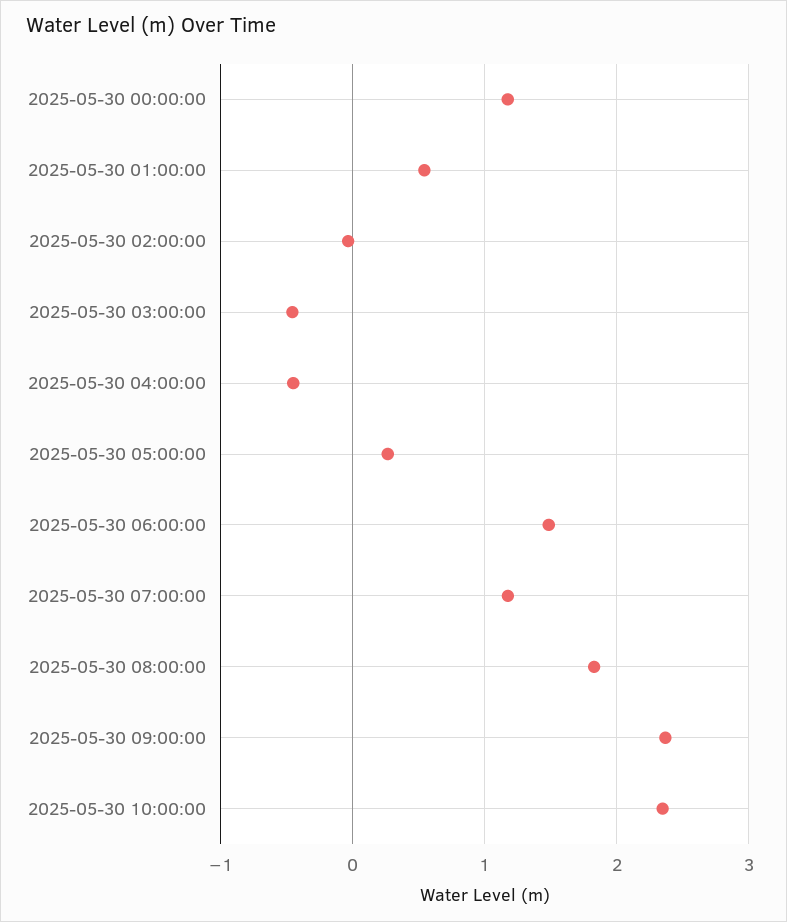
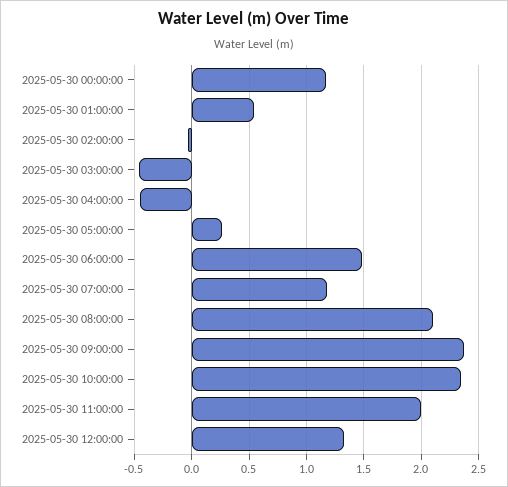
2025-05-30 08:00:00: 1.8 -> 2.1
2025-05-30 11:00:00: none -> 2
2025-05-30 12:00:00: none -> 1.3

